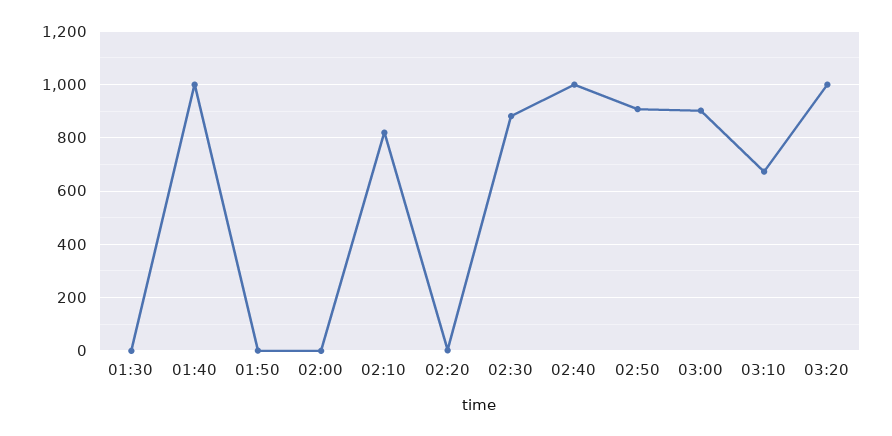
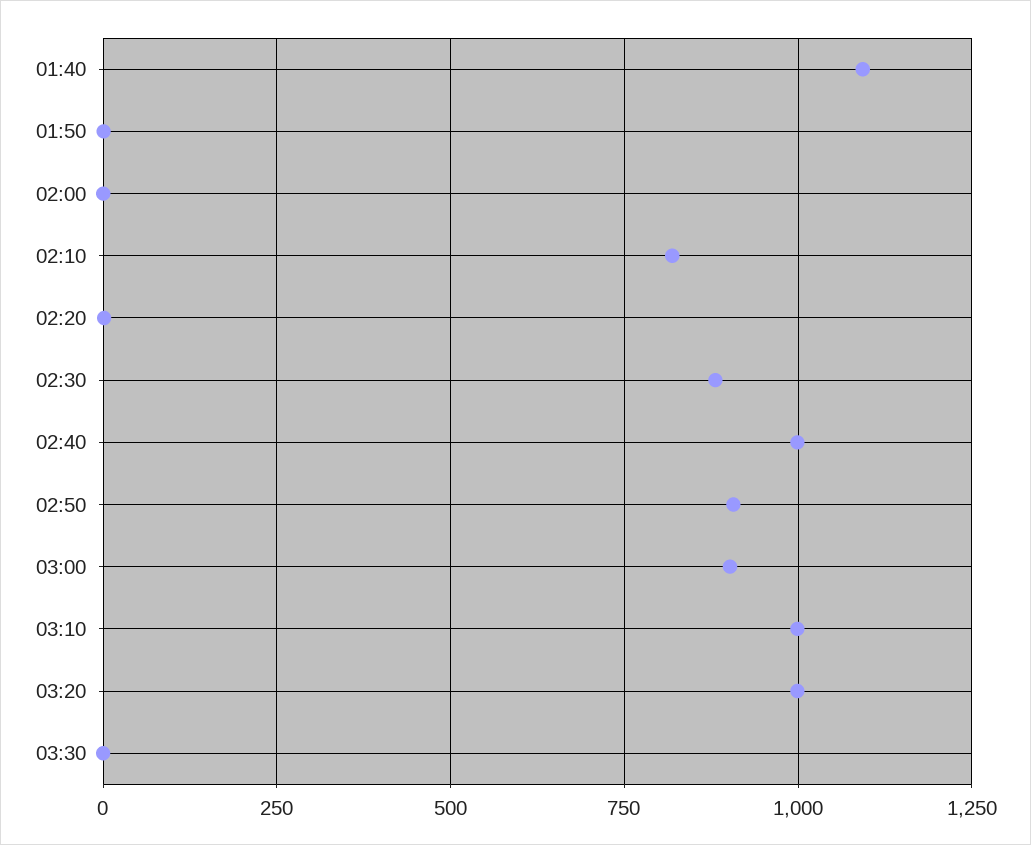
01:30: 0 -> none
01:40: 1000 -> 1100
03:10: 675 -> 1000
03:30: none -> 0

